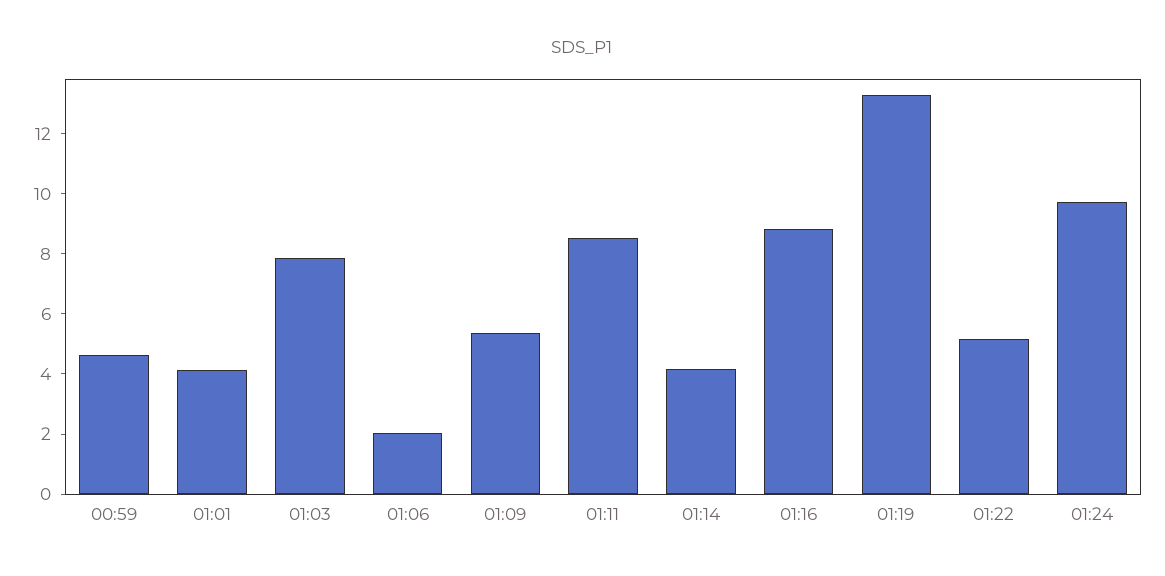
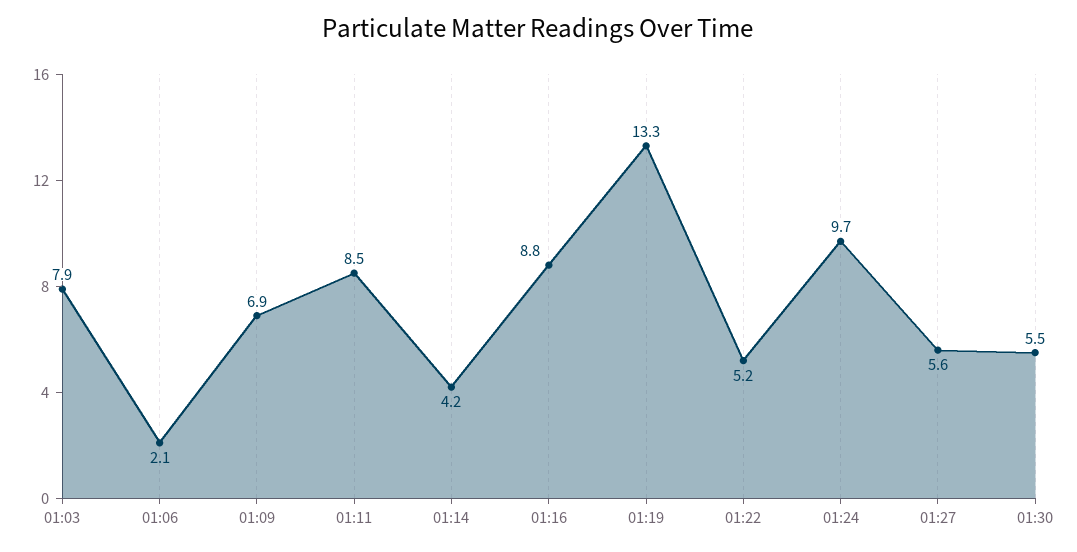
00:59: 4.5 -> none
01:01: 4 -> none
01:09: 5.5 -> 6.9
01:27: none -> 5.6
01:30: none -> 5.5

